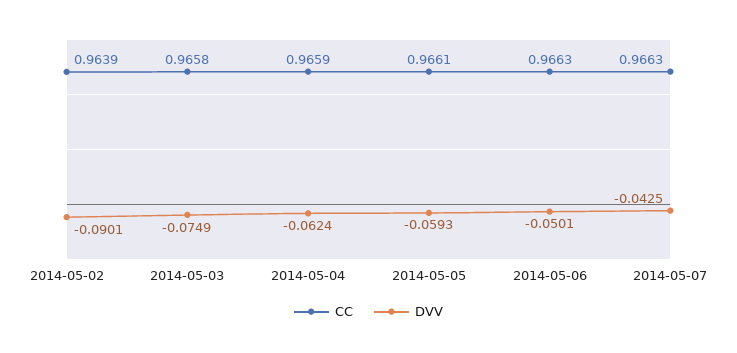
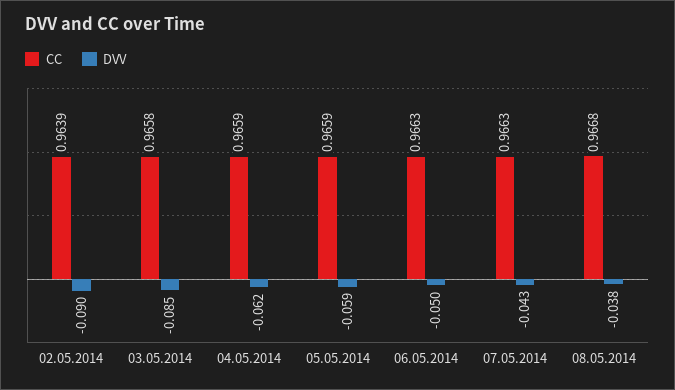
DVV, 2014-05-03: -0.0749 -> -0.085
CC, 2014-05-05: 0.9661 -> 0.9659
CC, 08.05.2014: none -> 0.9668
DVV, 08.05.2014: none -> -0.038

